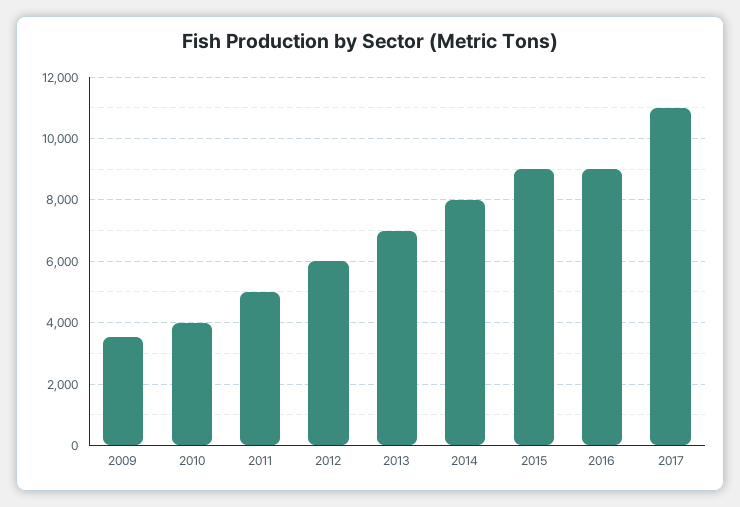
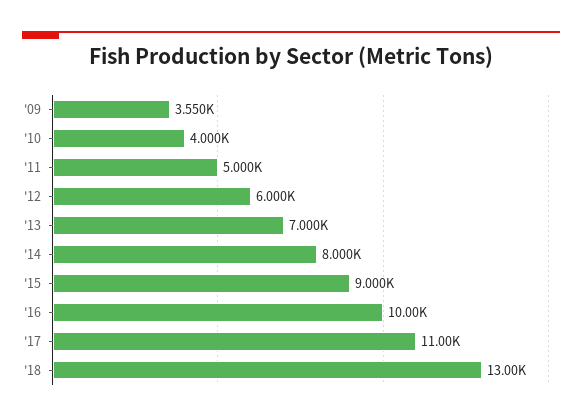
2016: 9000 -> 10000
'18: none -> 13000

